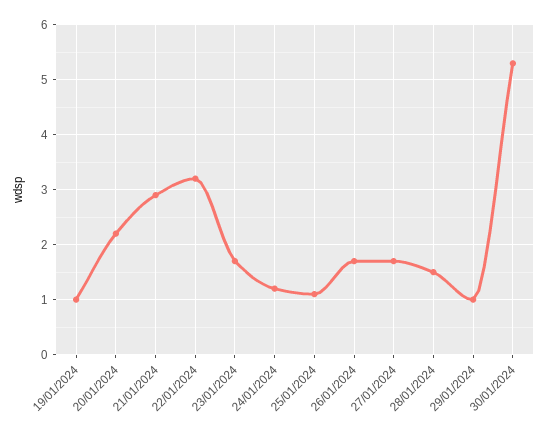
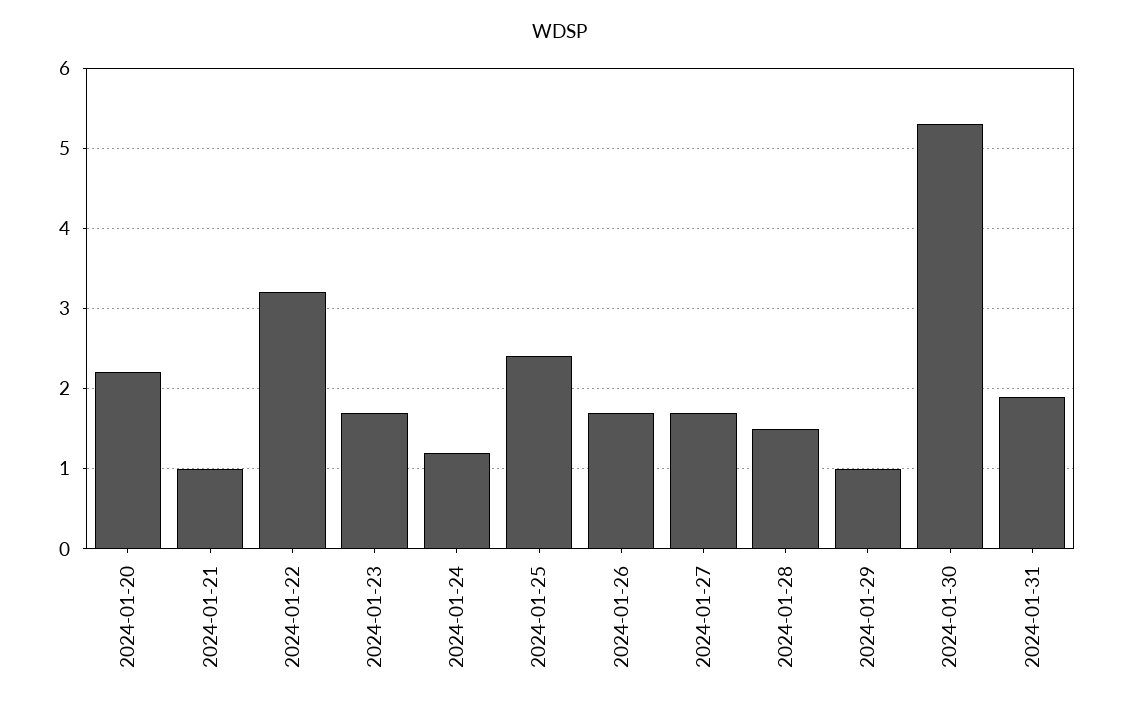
19/01/2024: 1 -> none
21/01/2024: 3 -> 1
25/01/2024: 1 -> 2.4
2024-01-31: none -> 1.9

